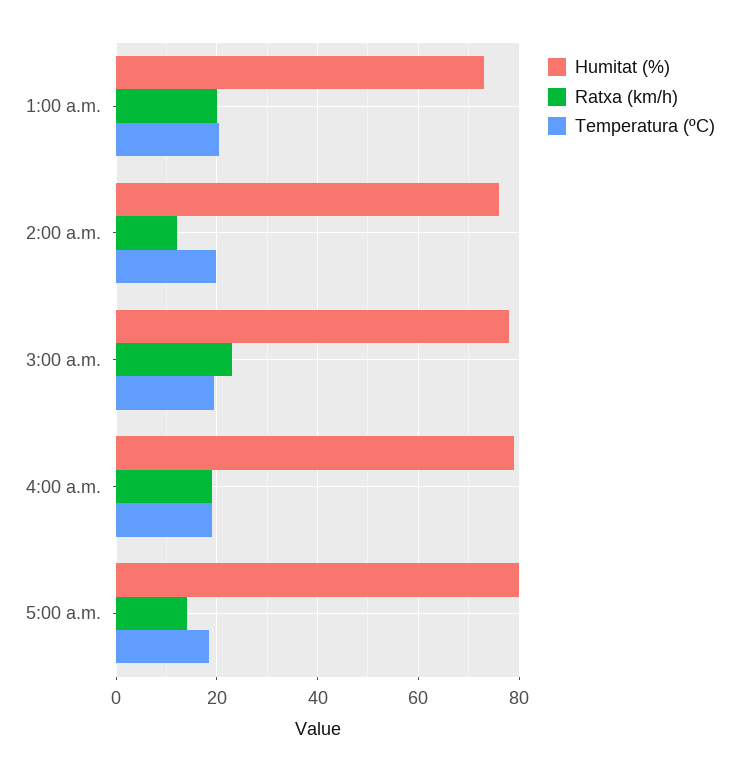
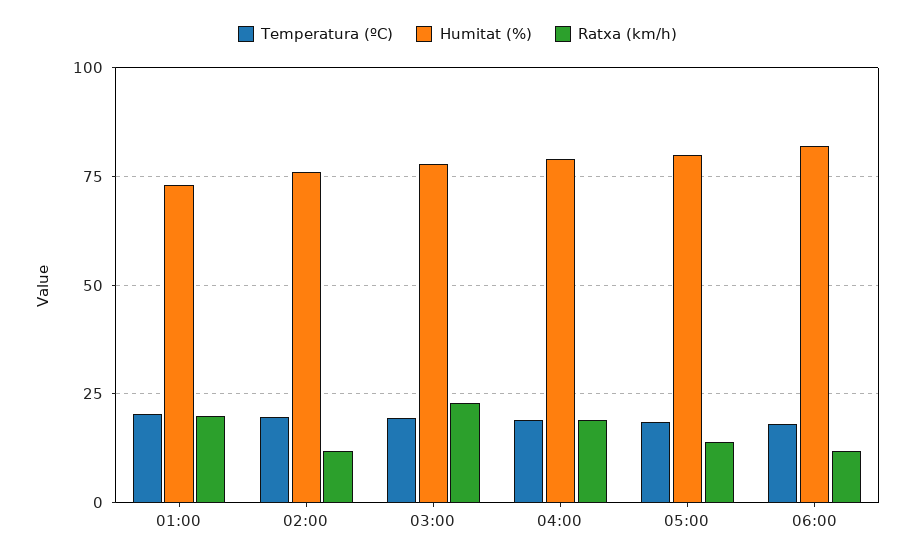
Temperatura (ºC), 06:00: none -> 17.5
Humitat (%), 06:00: none -> 82.5
Ratxa (km/h), 06:00: none -> 12.5

